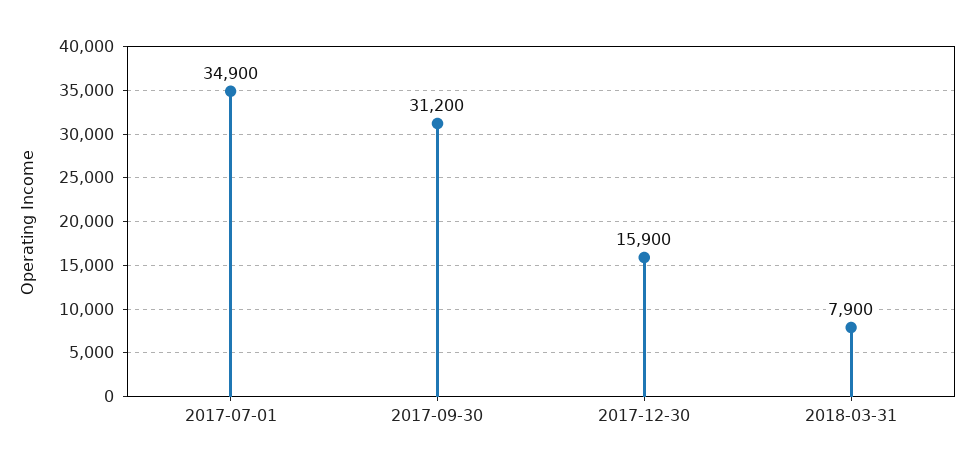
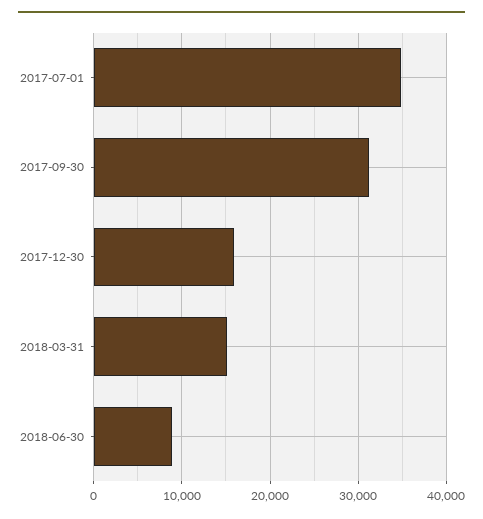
2018-03-31: 7900 -> 15000
2018-06-30: none -> 9000

